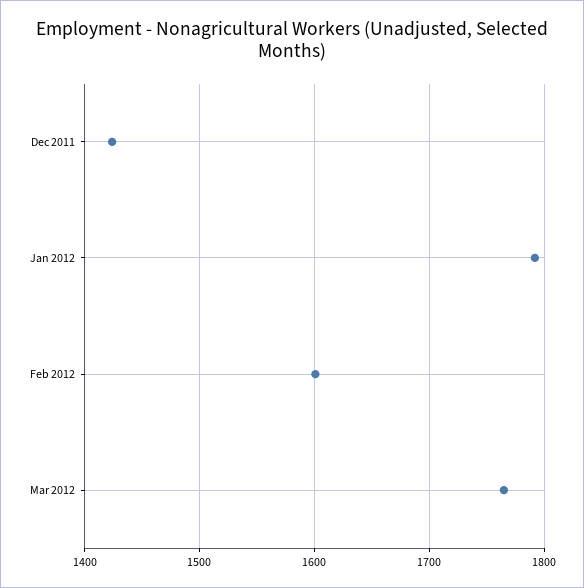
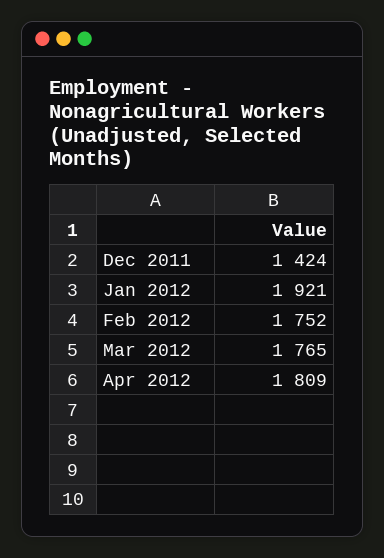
Jan 2012: 1790 -> 1921
Feb 2012: 1600 -> 1752
Apr 2012: none -> 1809

